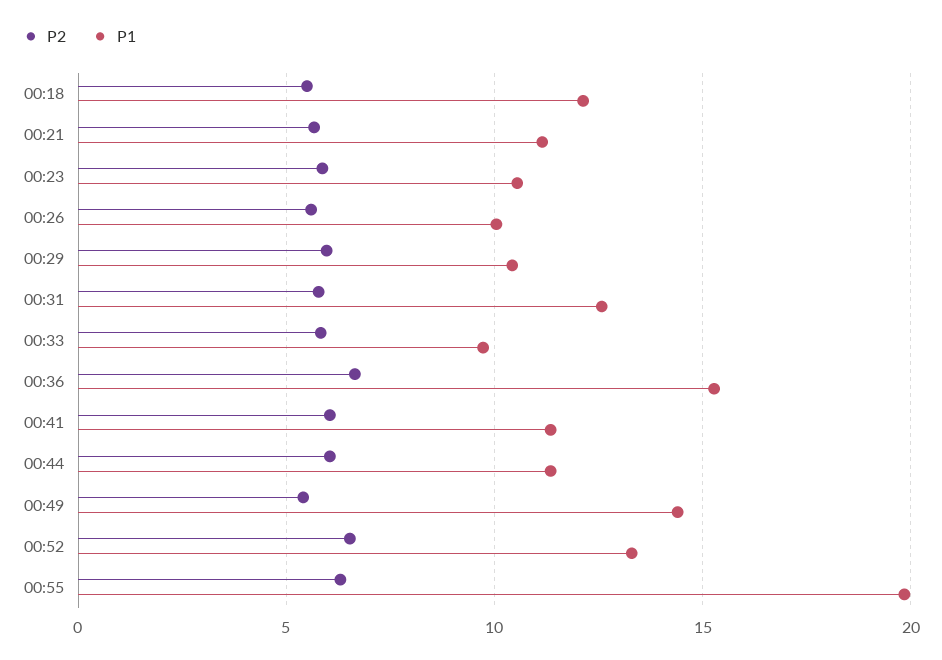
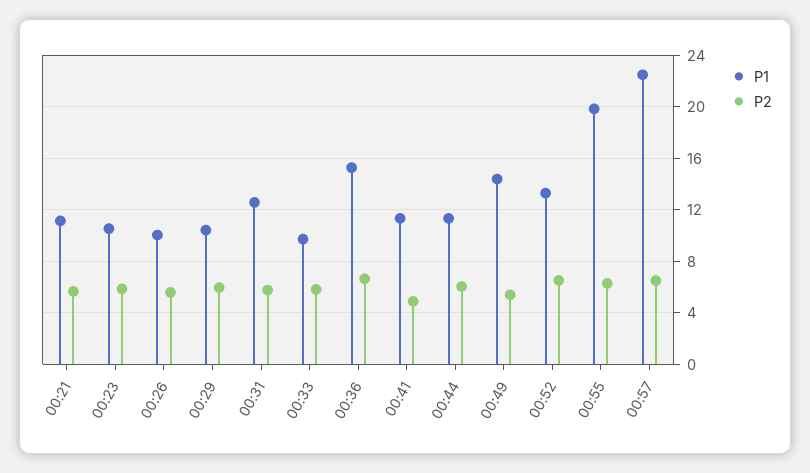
P2, 00:18: 5.5 -> none
P1, 00:18: 12 -> none
P2, 00:41: 6 -> 5
P1, 00:57: none -> 22.5
P2, 00:57: none -> 6.5

